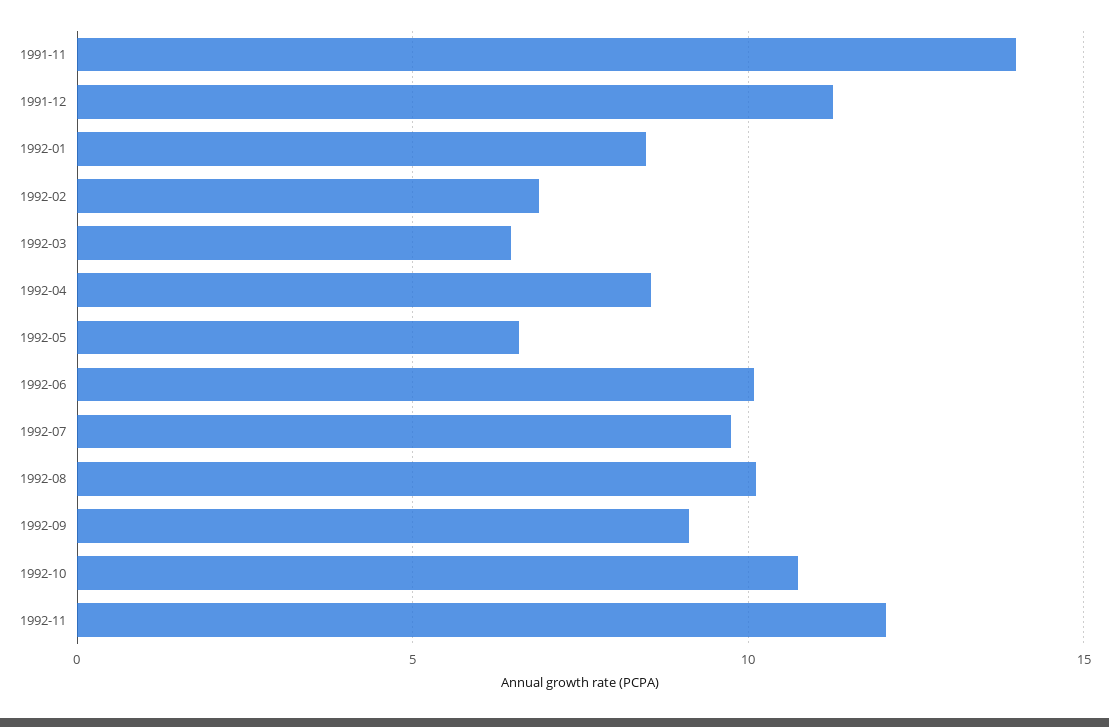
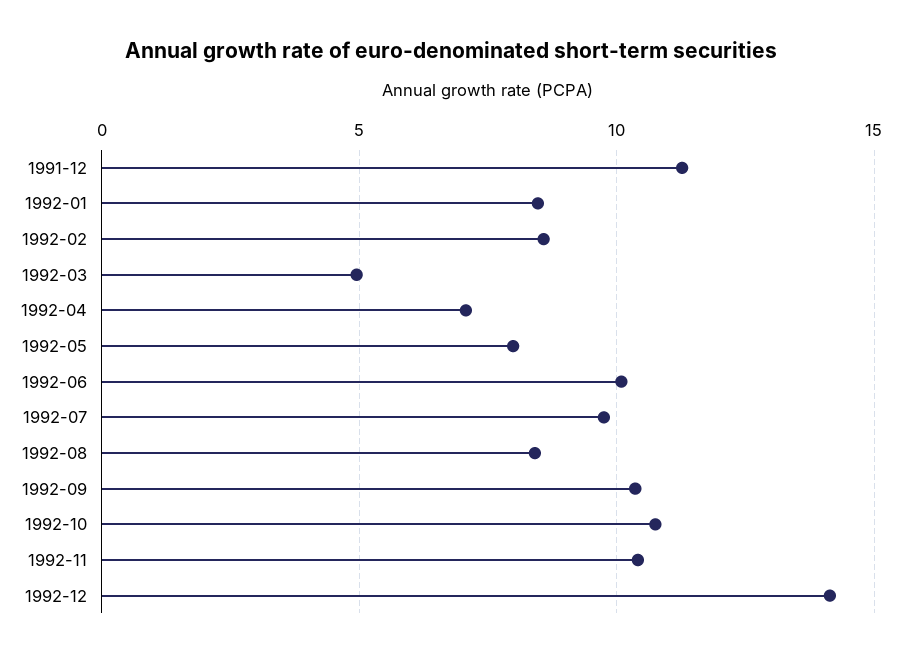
1991-11: 14 -> none
1992-02: 7 -> 8.5
1992-03: 6.5 -> 5
1992-04: 8.5 -> 7
1992-05: 6.5 -> 8
1992-08: 10 -> 8.5
1992-09: 9 -> 10.5
1992-11: 12 -> 10.5
1992-12: none -> 14

